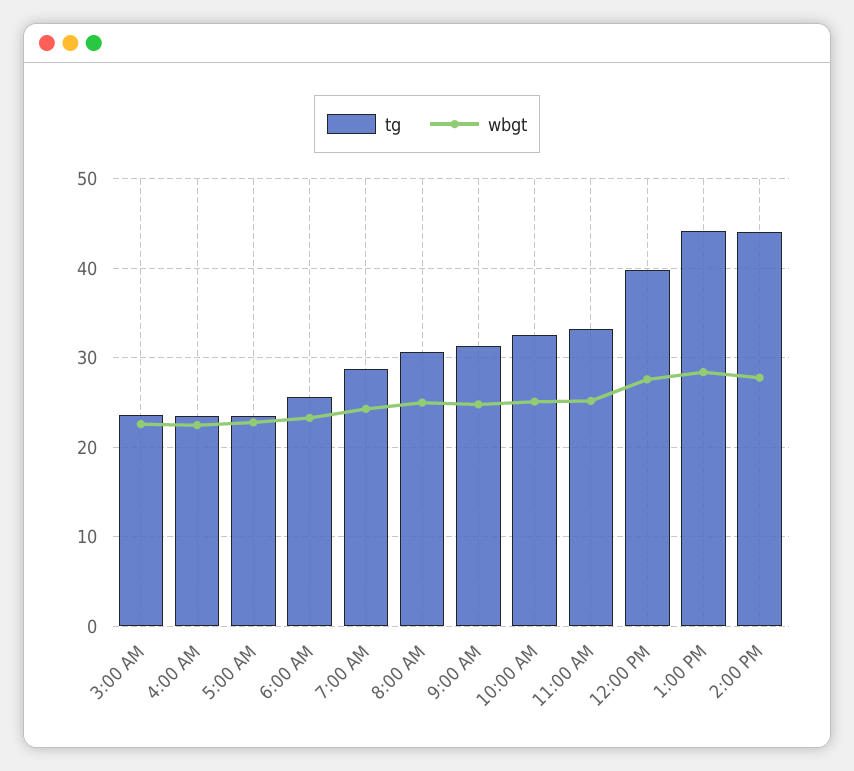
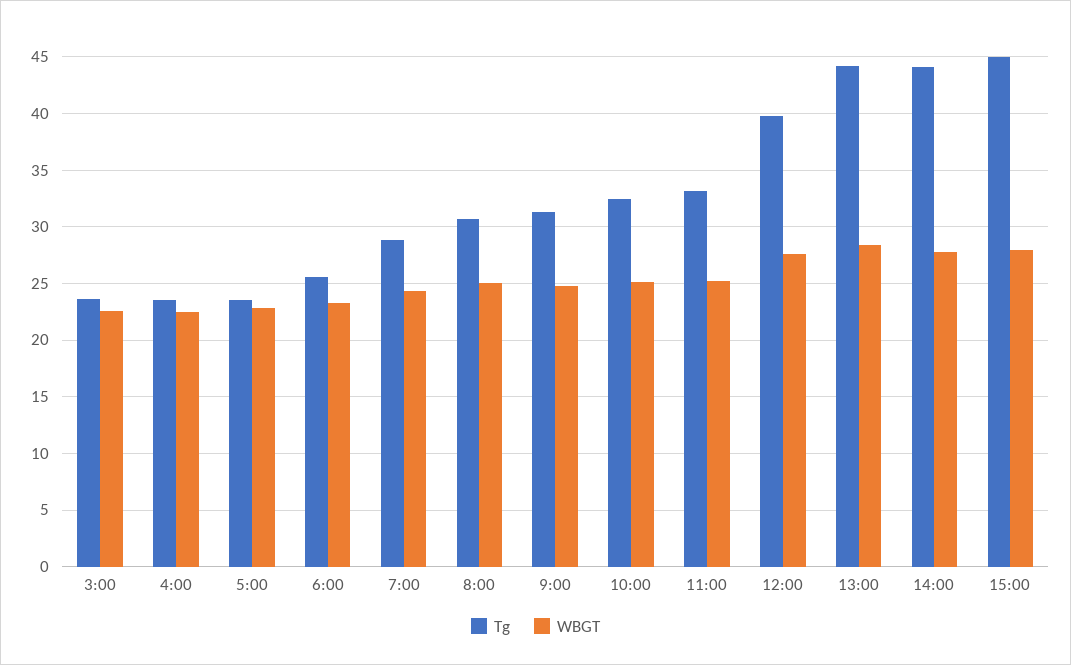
tg, 15:00: none -> 45
wbgt, 15:00: none -> 28

